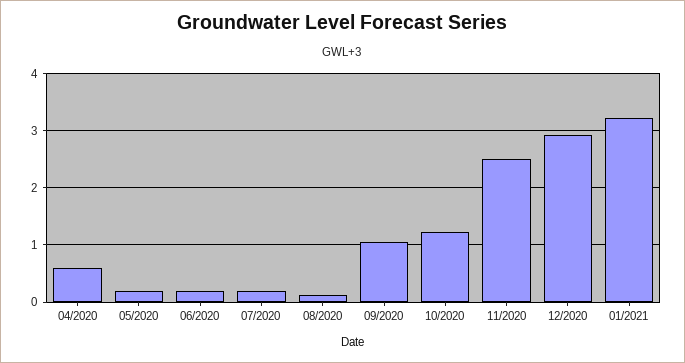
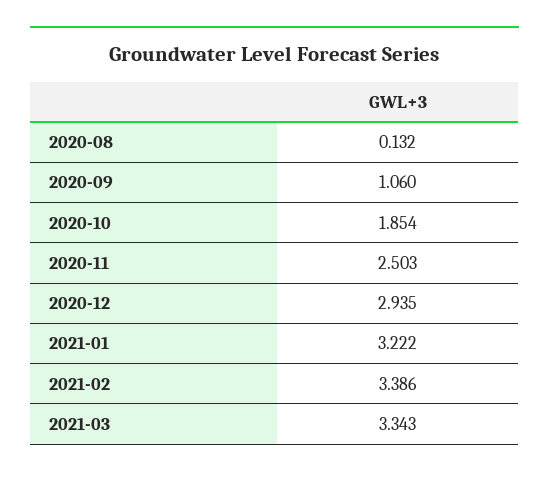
04/2020: 0.6 -> none
05/2020: 0.2 -> none
06/2020: 0.2 -> none
07/2020: 0.2 -> none
10/2020: 1.2 -> 1.854
2021-02: none -> 3.386
2021-03: none -> 3.343

